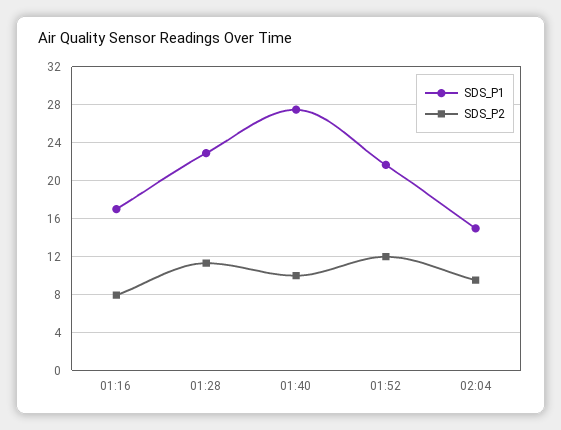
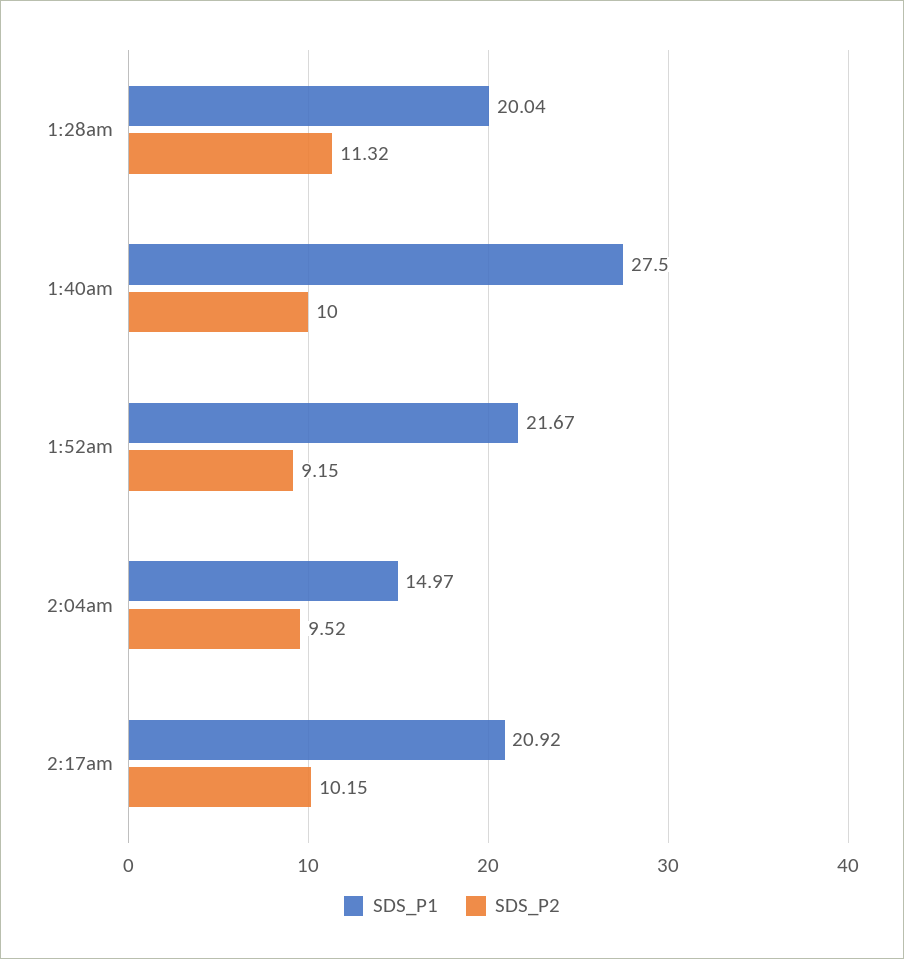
SDS_P1, 01:16: 17 -> none
SDS_P2, 01:16: 8 -> none
SDS_P1, 01:28: 23 -> 20.04
SDS_P2, 01:52: 12 -> 9.15
SDS_P1, 2:17am: none -> 20.92
SDS_P2, 2:17am: none -> 10.15

